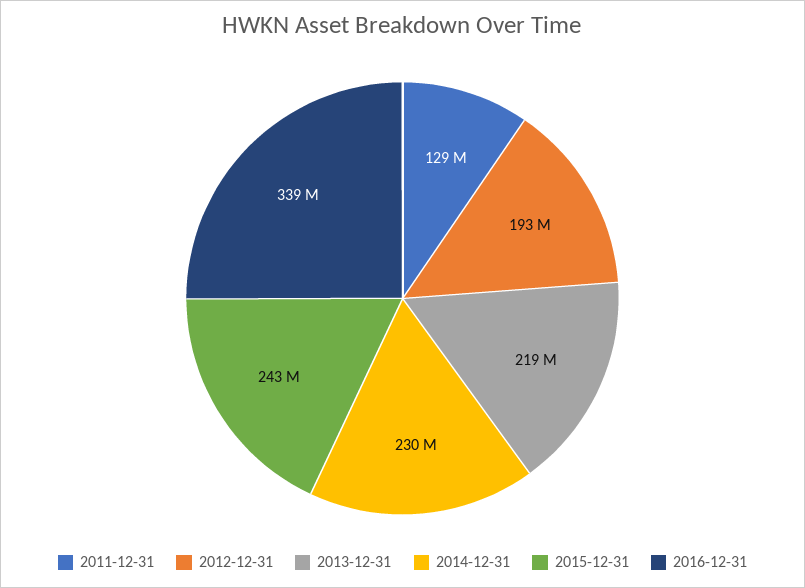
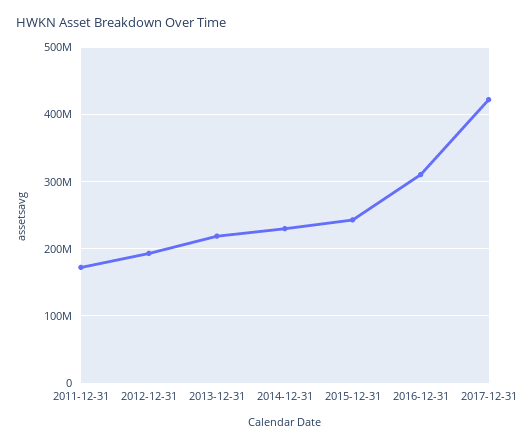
2011-12-31: 129000000 -> 170000000
2016-12-31: 339000000 -> 310000000
2017-12-31: none -> 420000000

